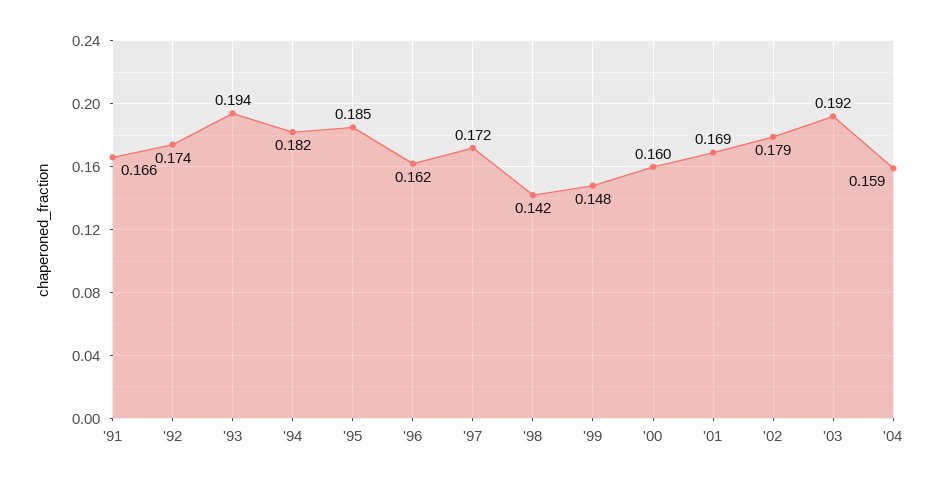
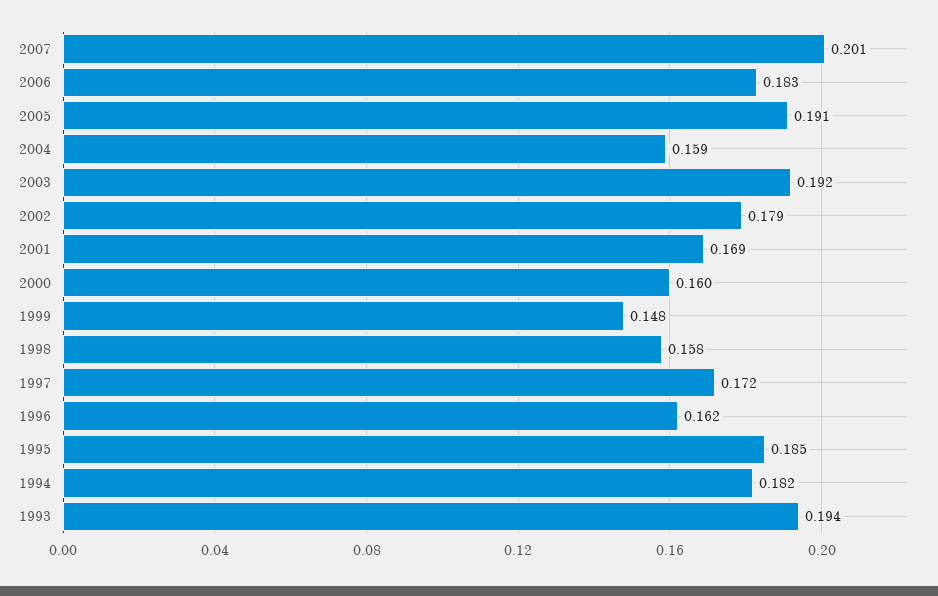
'91: 0.166 -> none
'92: 0.174 -> none
'98: 0.142 -> 0.158
2007: none -> 0.201
2006: none -> 0.183
2005: none -> 0.191

